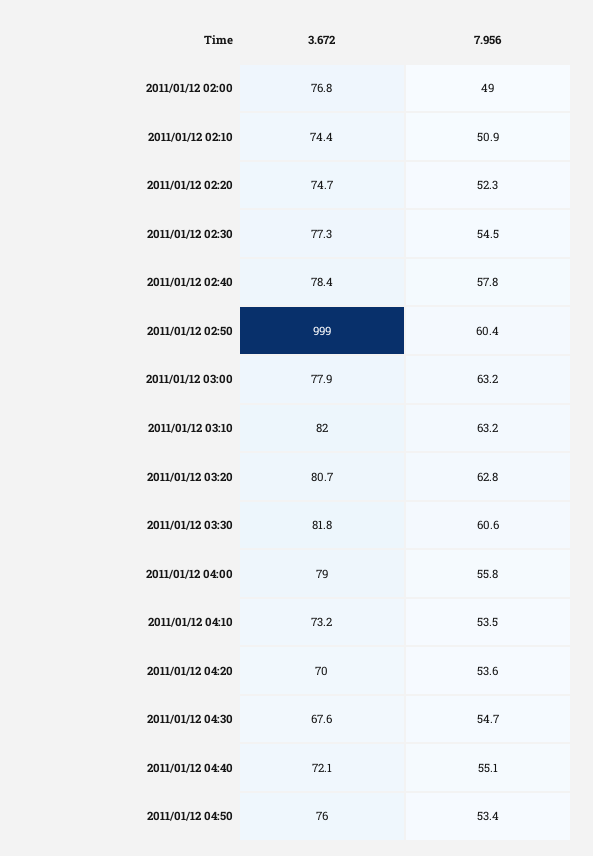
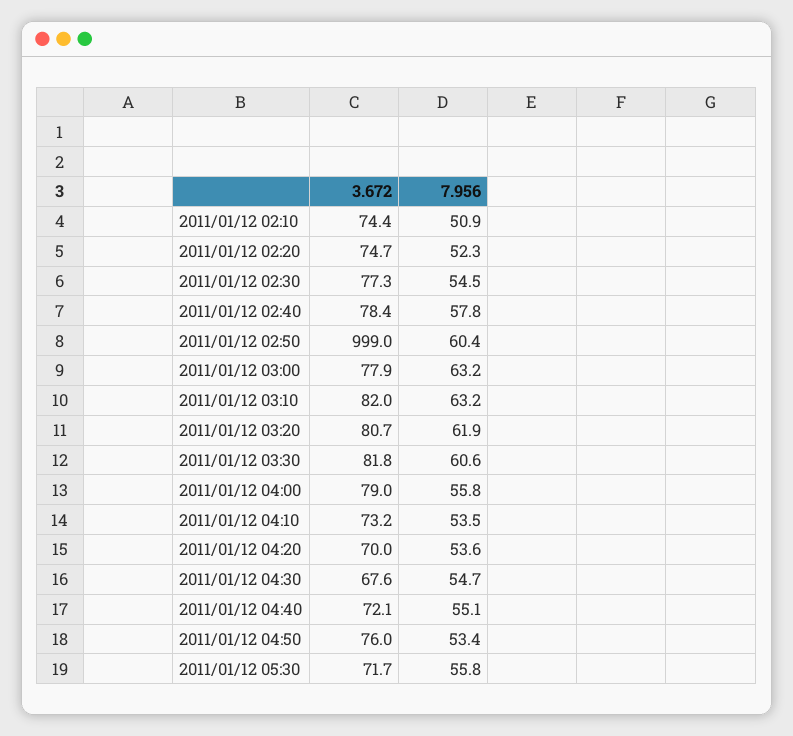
3.672, 2011/01/12 02:00: 76.8 -> none
7.956, 2011/01/12 02:00: 49 -> none
7.956, 2011/01/12 03:20: 62.8 -> 61.9
3.672, 2011/01/12 05:30: none -> 71.7
7.956, 2011/01/12 05:30: none -> 55.8

